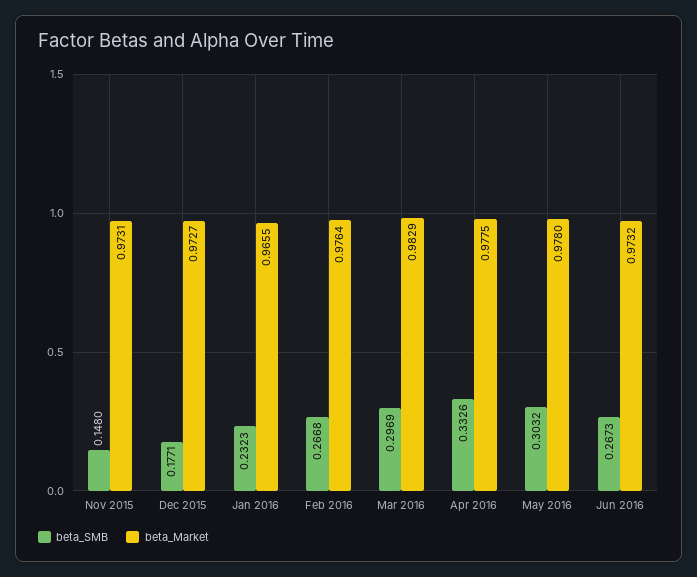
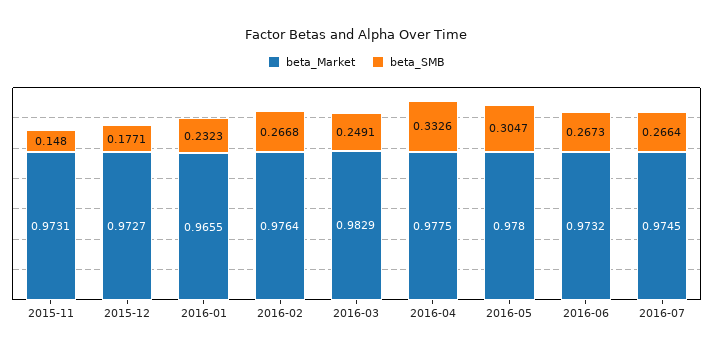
beta_SMB, Mar 2016: 0.2969 -> 0.2491
beta_SMB, May 2016: 0.3032 -> 0.3047
beta_Market, 2016-07: none -> 0.9745
beta_SMB, 2016-07: none -> 0.2664

